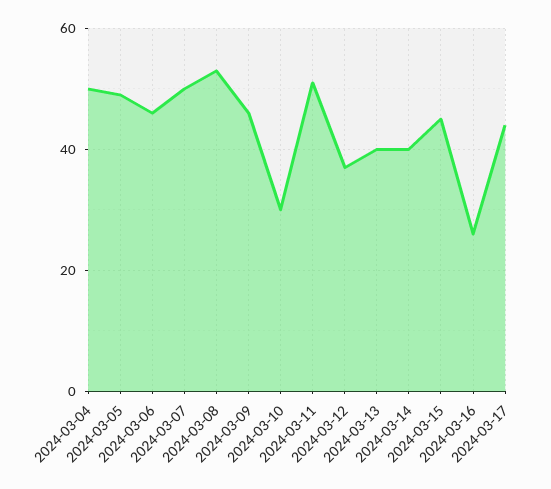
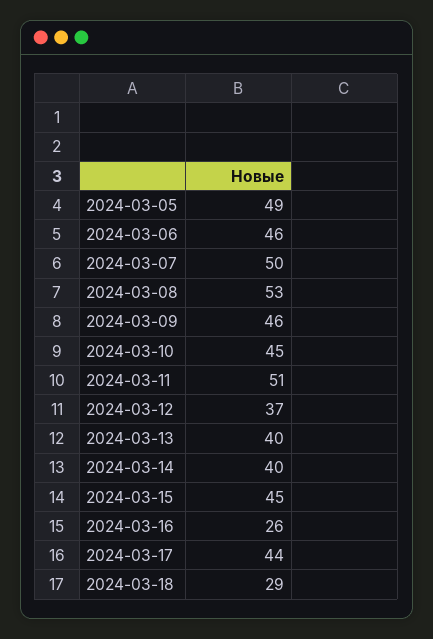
2024-03-04: 50 -> none
2024-03-10: 30 -> 45
2024-03-18: none -> 29

